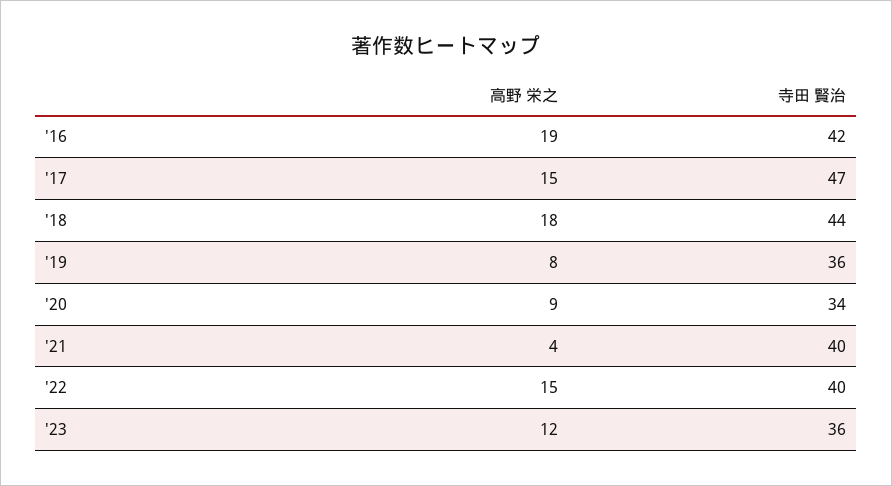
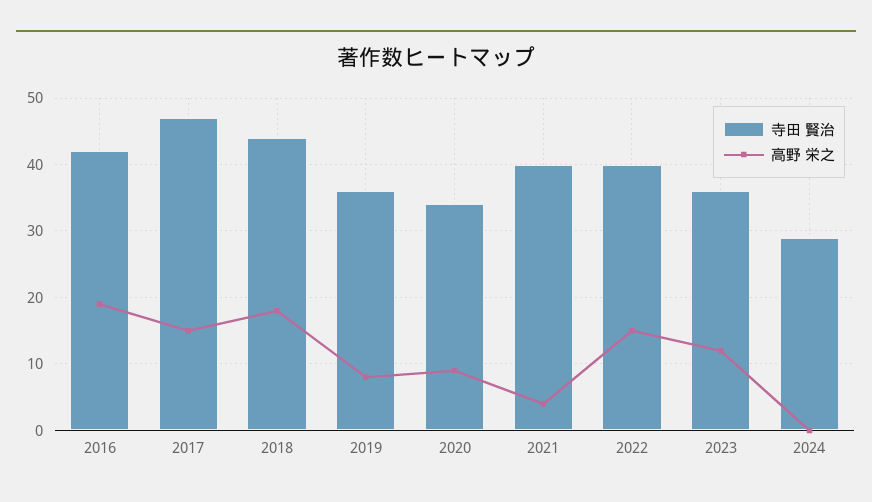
寺田 賢治, 2024: none -> 29
高野 栄之, 2024: none -> 0

